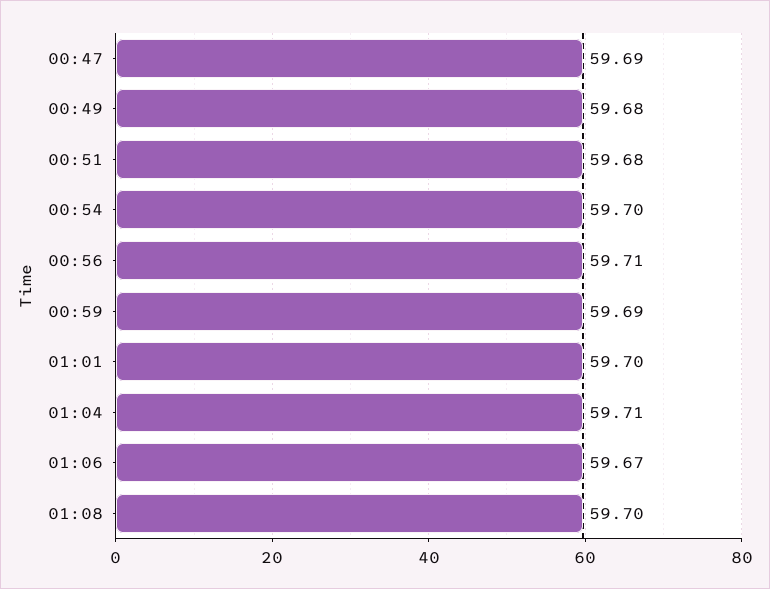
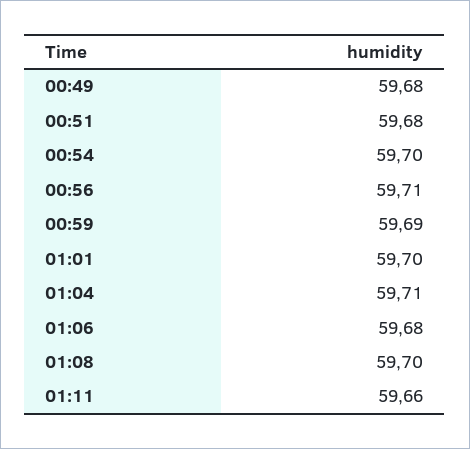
00:47: 59.69 -> none
01:06: 59.67 -> 59.68
01:11: none -> 59.66

